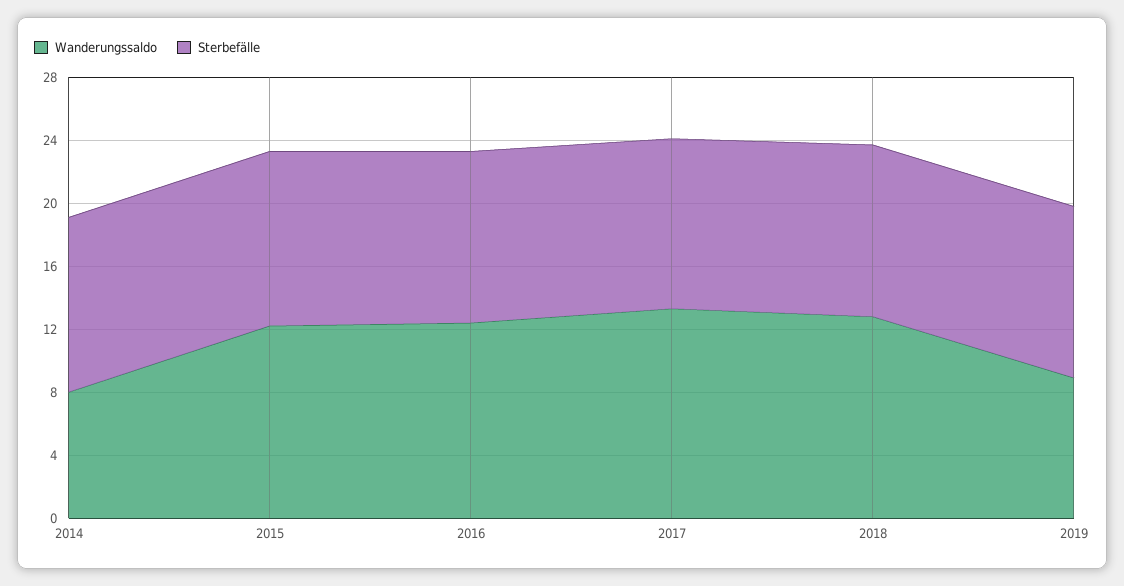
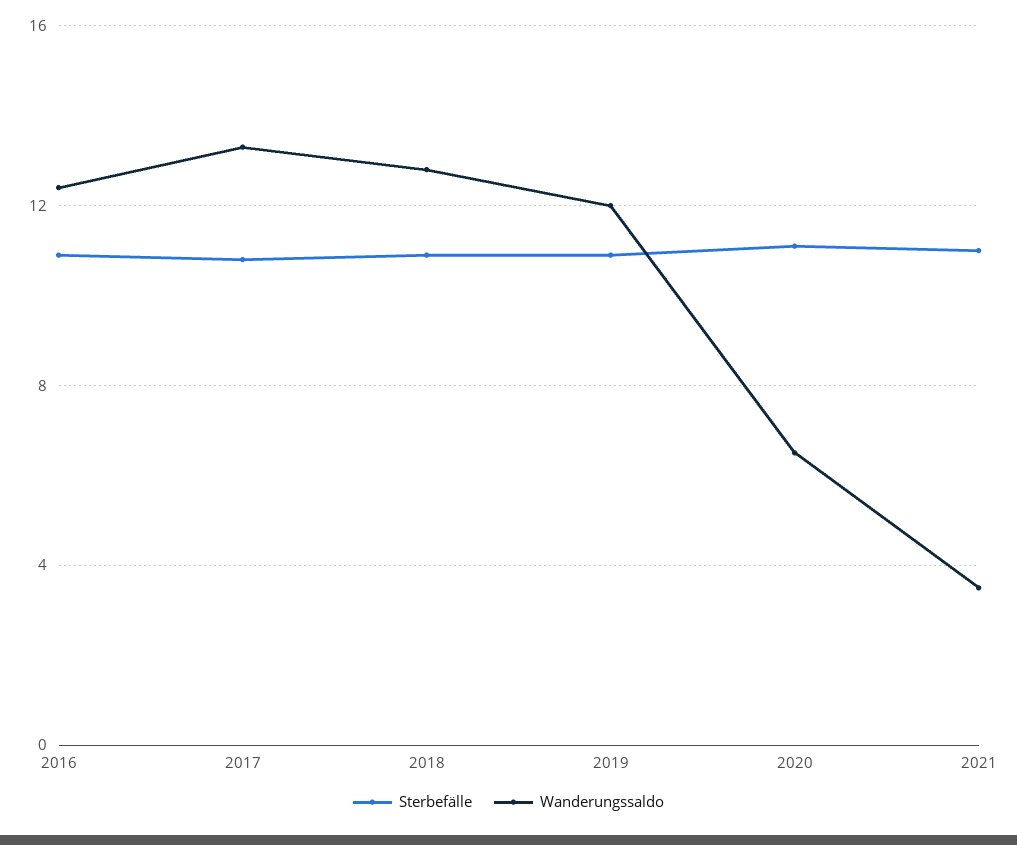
Wanderungssaldo, 2014: 8 -> none
Sterbefälle, 2014: 11 -> none
Wanderungssaldo, 2015: 12 -> none
Sterbefälle, 2015: 11 -> none
Wanderungssaldo, 2019: 9 -> 12
Sterbefälle, 2020: none -> 11
Wanderungssaldo, 2020: none -> 6.5
Sterbefälle, 2021: none -> 11
Wanderungssaldo, 2021: none -> 3.5

